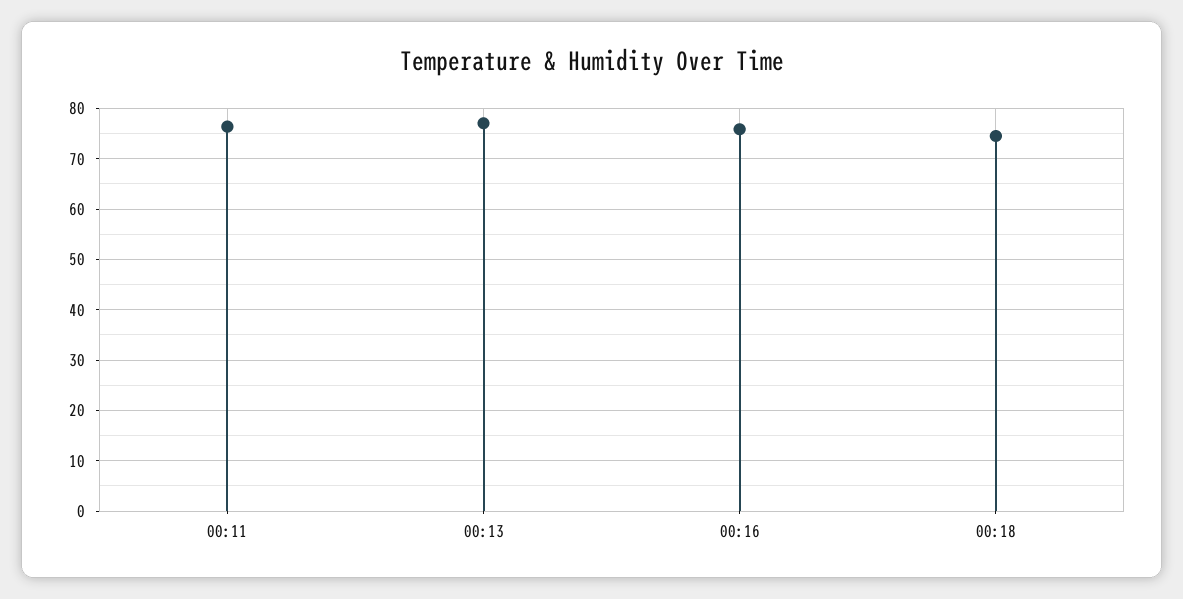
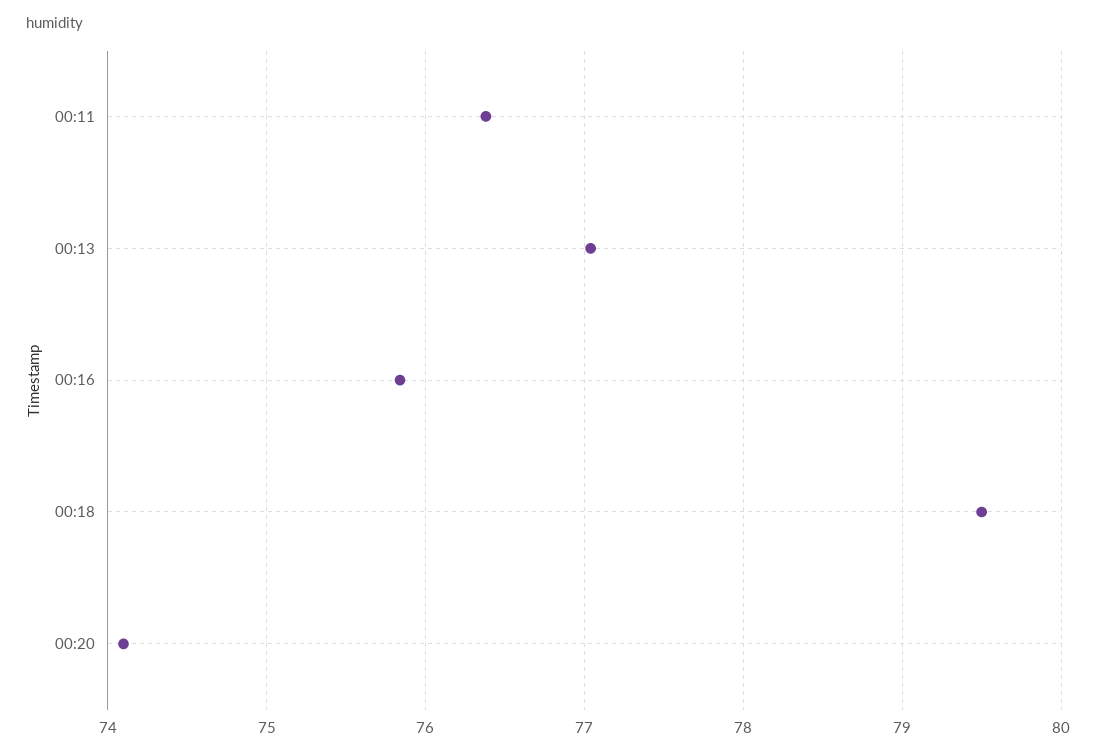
00:18: 74 -> 79.5
00:20: none -> 74.1

